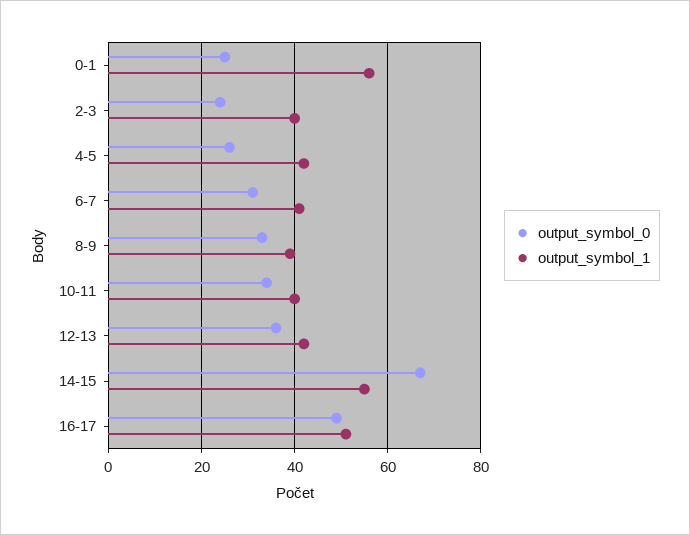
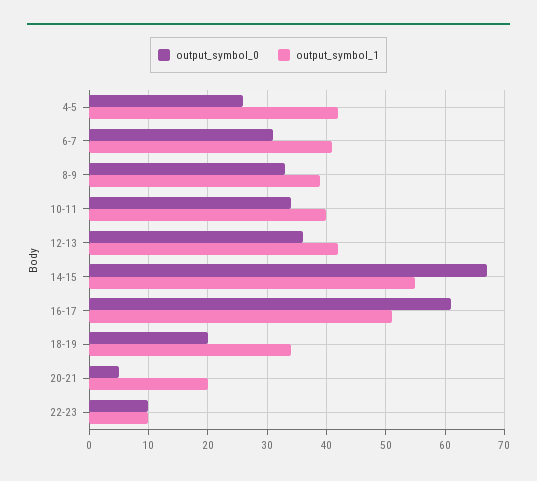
output_symbol_0, 0-1: 25 -> none
output_symbol_1, 0-1: 55 -> none
output_symbol_0, 2-3: 25 -> none
output_symbol_1, 2-3: 40 -> none
output_symbol_0, 16-17: 50 -> 60
output_symbol_0, 18-19: none -> 20
output_symbol_1, 18-19: none -> 35
output_symbol_0, 20-21: none -> 5
output_symbol_1, 20-21: none -> 20
output_symbol_0, 22-23: none -> 10
output_symbol_1, 22-23: none -> 10

